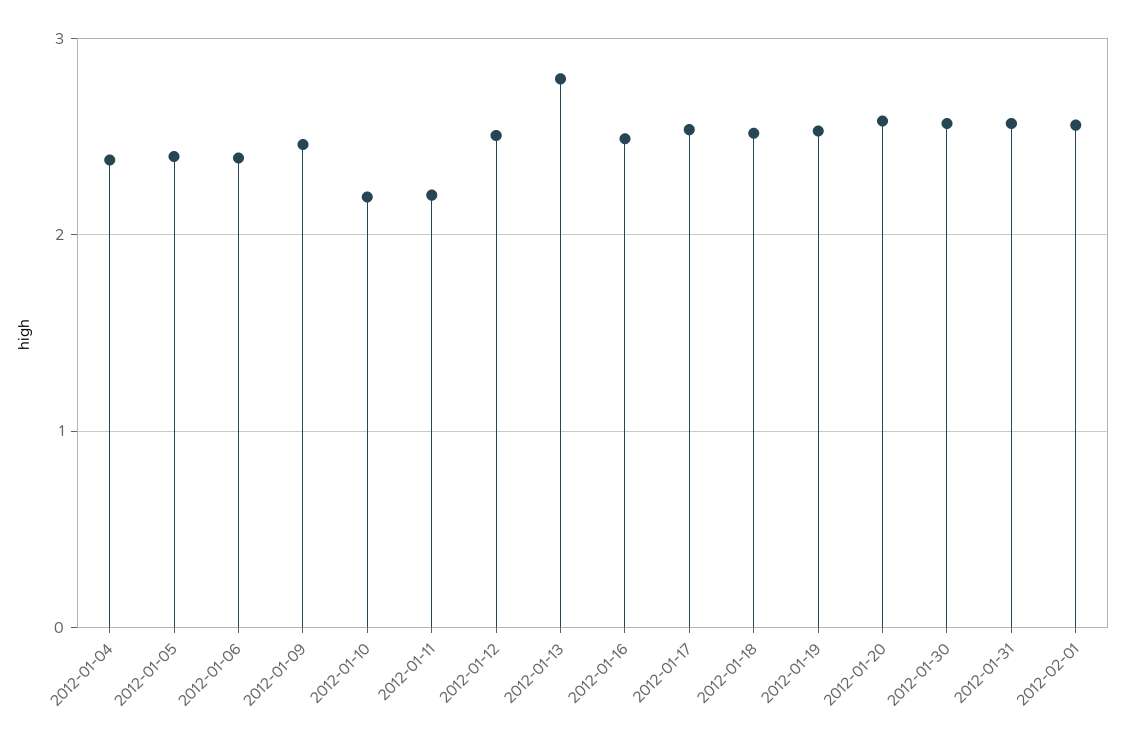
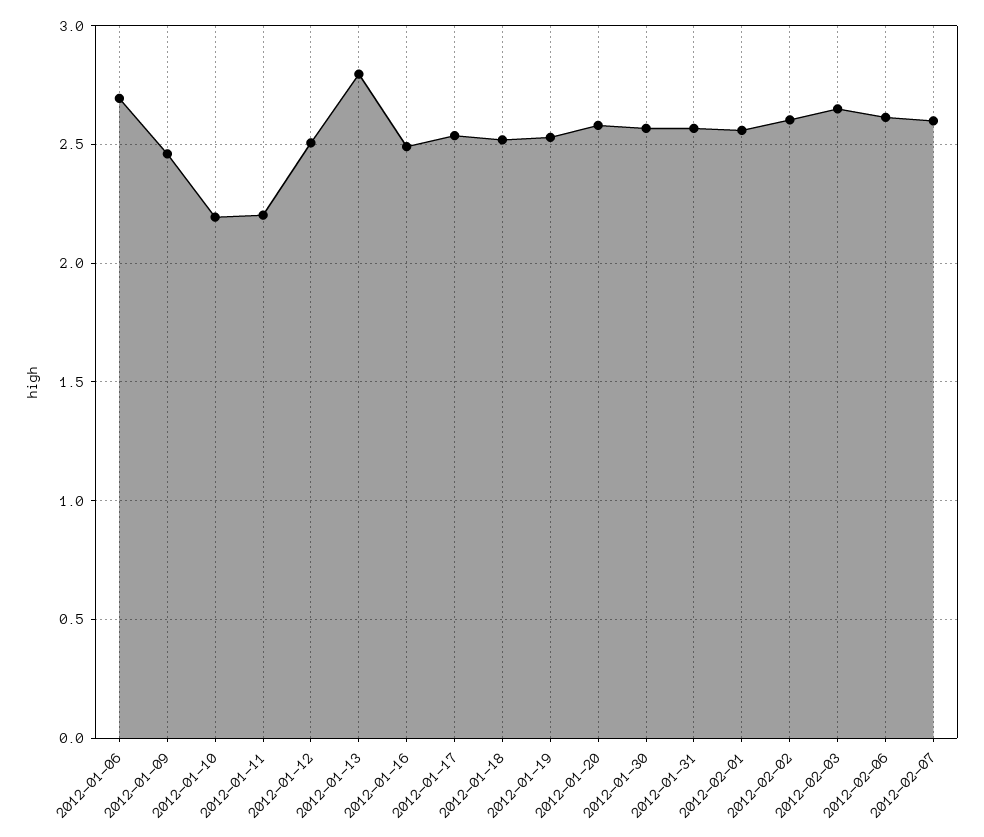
2012-01-04: 2.4 -> none
2012-01-05: 2.4 -> none
2012-01-06: 2.4 -> 2.7
2012-02-02: none -> 2.6
2012-02-03: none -> 2.65
2012-02-06: none -> 2.6
2012-02-07: none -> 2.6

